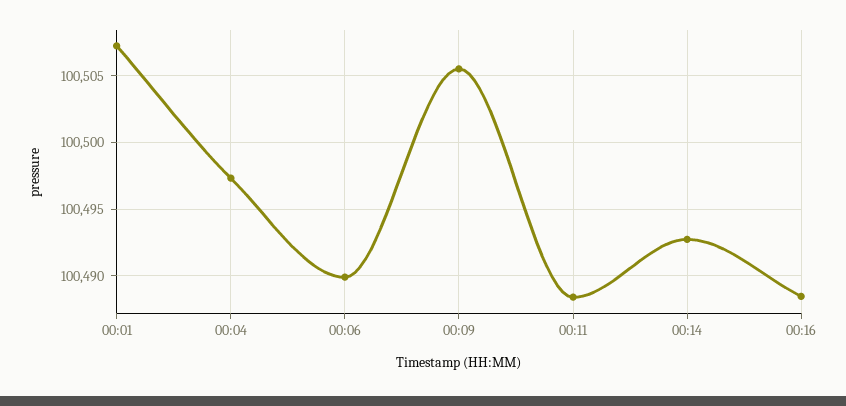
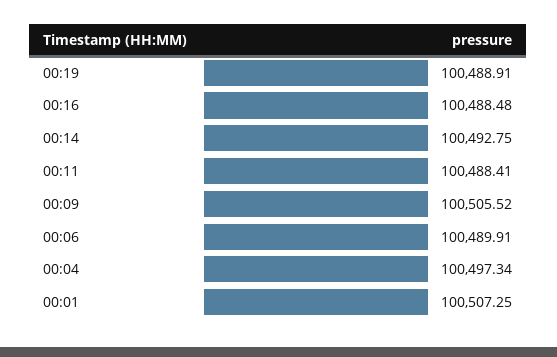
00:19: none -> 100488.91

